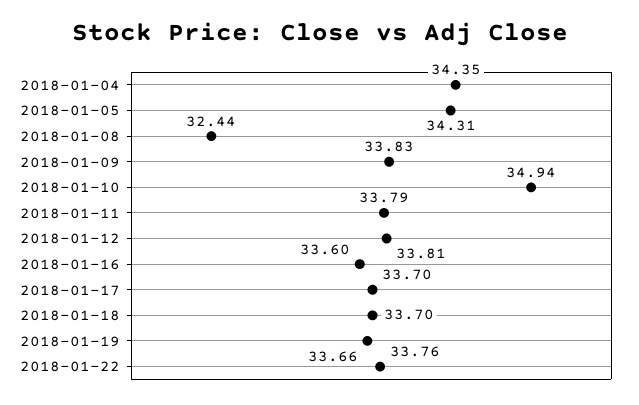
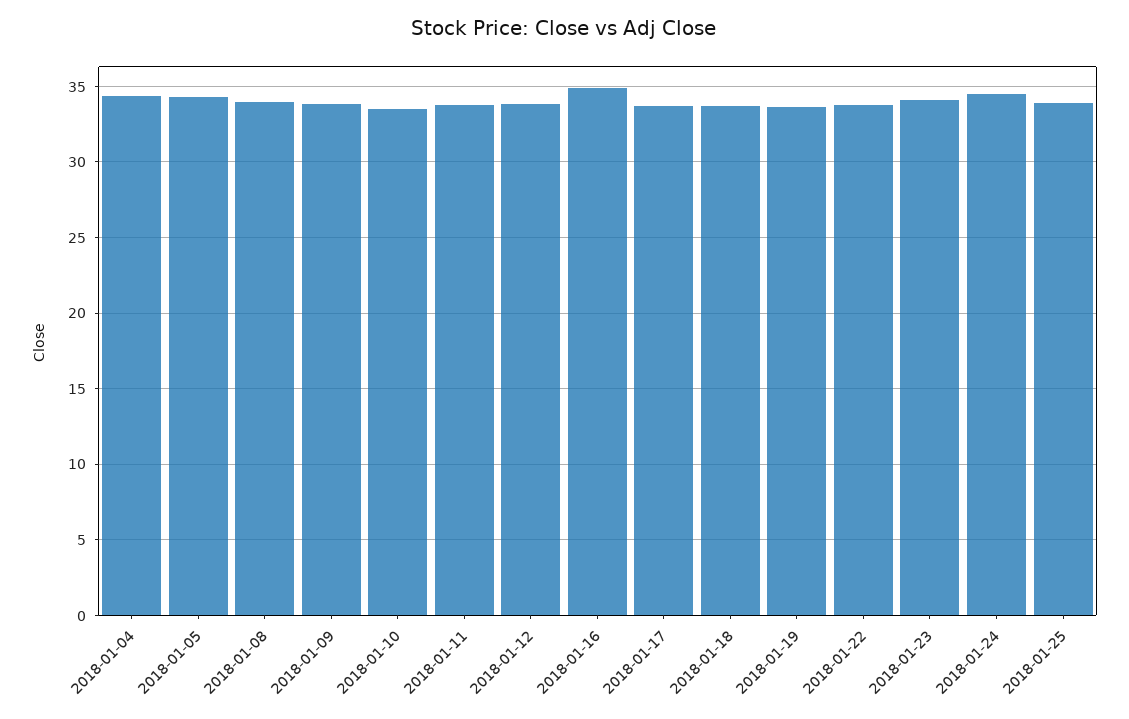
2018-01-08: 32.44 -> 34
2018-01-10: 34.94 -> 33.5
2018-01-16: 33.6 -> 35
2018-01-23: none -> 34
2018-01-24: none -> 34.5
2018-01-25: none -> 34

